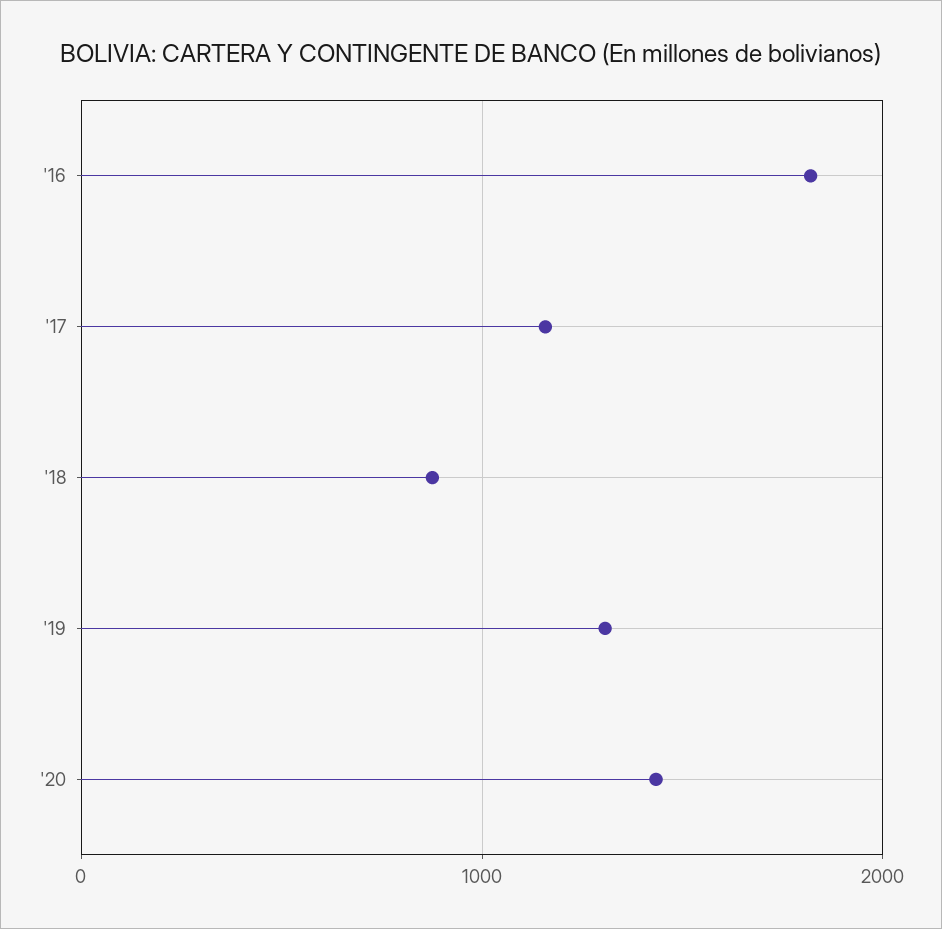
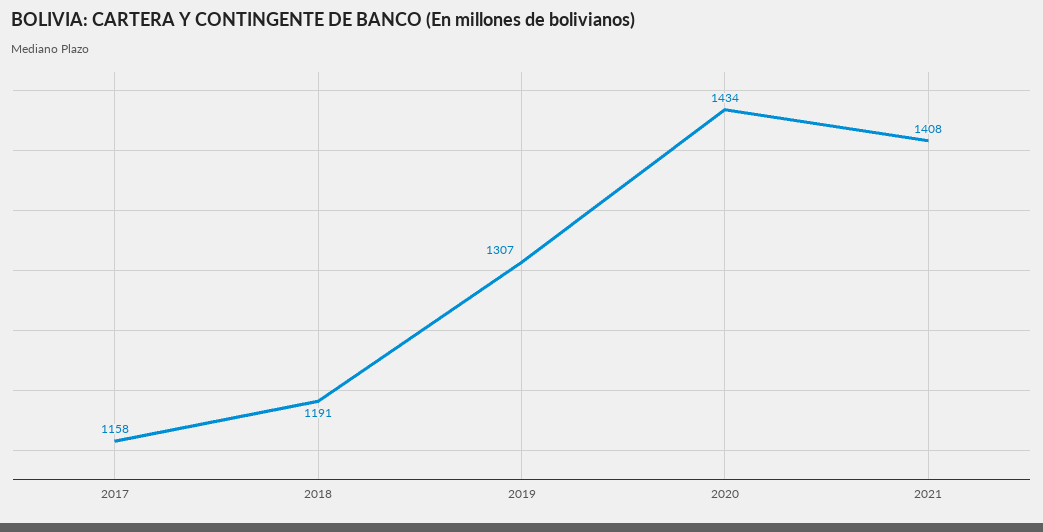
'16: 1800 -> none
'18: 900 -> 1191
2021: none -> 1408

